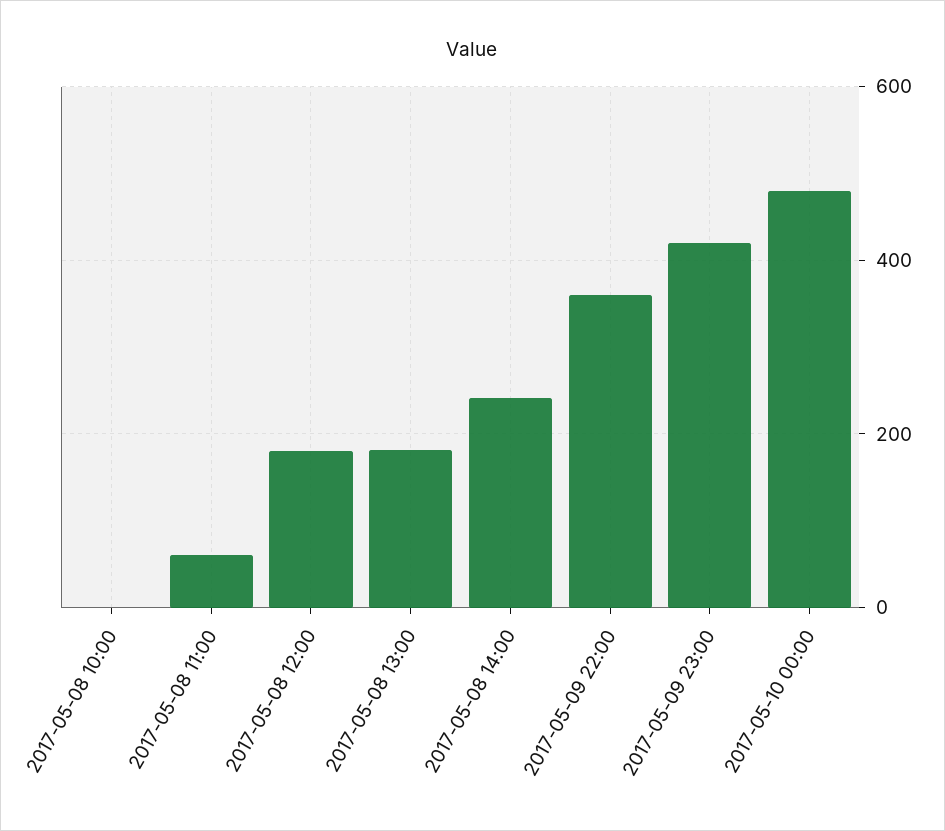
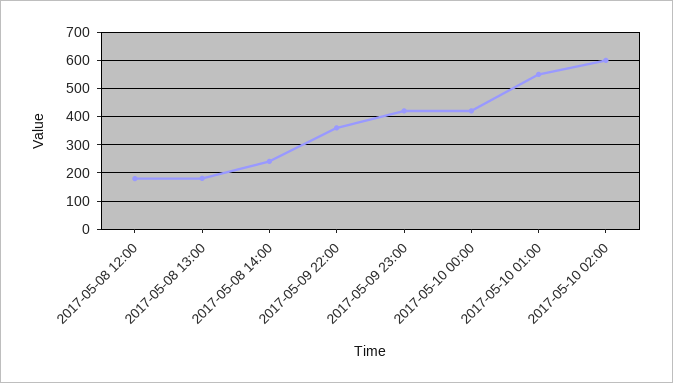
2017-05-08 10:00: 0 -> none
2017-05-08 11:00: 60 -> none
2017-05-10 00:00: 480 -> 425
2017-05-10 01:00: none -> 550
2017-05-10 02:00: none -> 600

